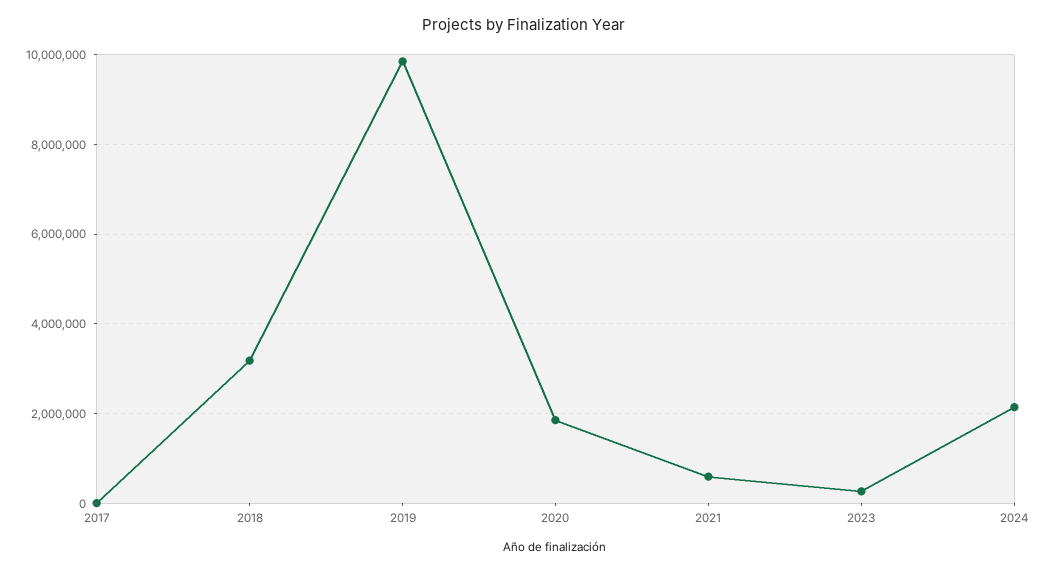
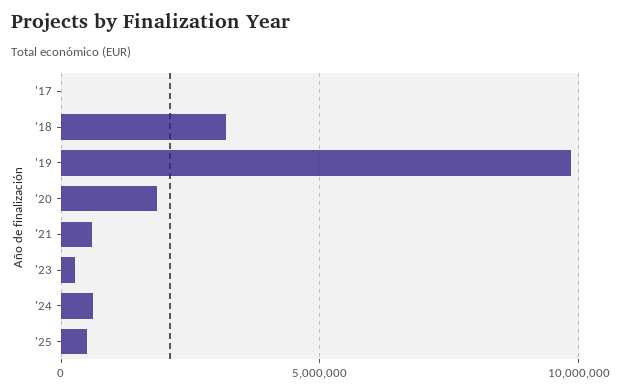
2024: 2200000 -> 500000
'25: none -> 500000

